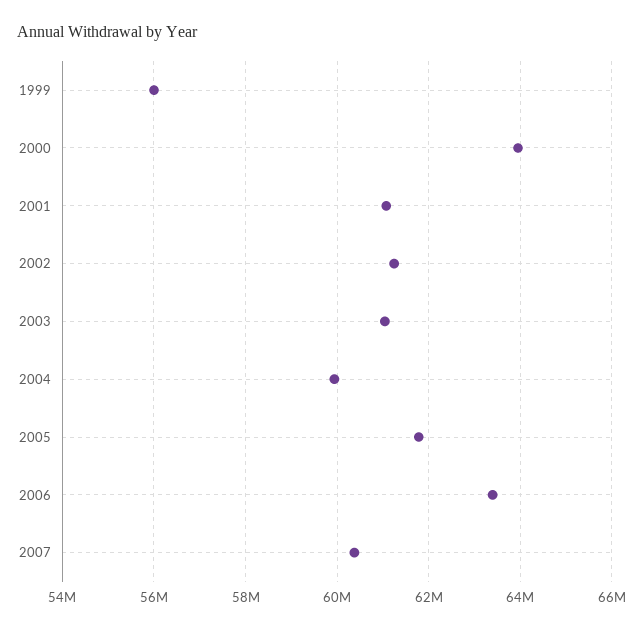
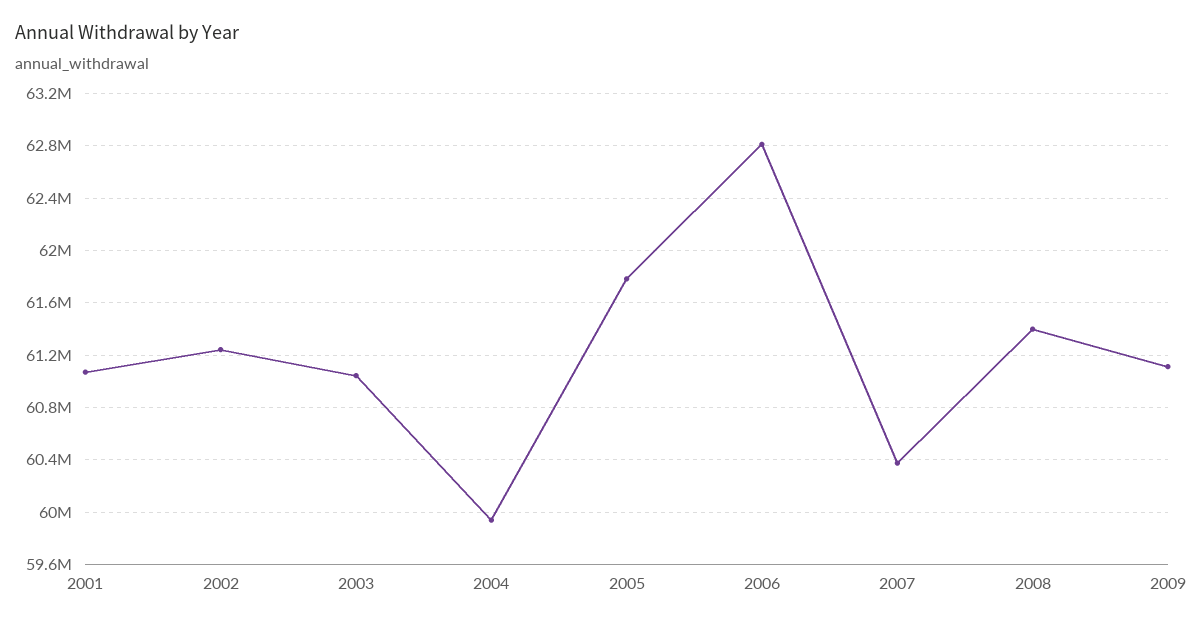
1999: 56000000 -> none
2000: 64000000 -> none
2006: 63400000 -> 62800000
2008: none -> 61400000
2009: none -> 61100000

